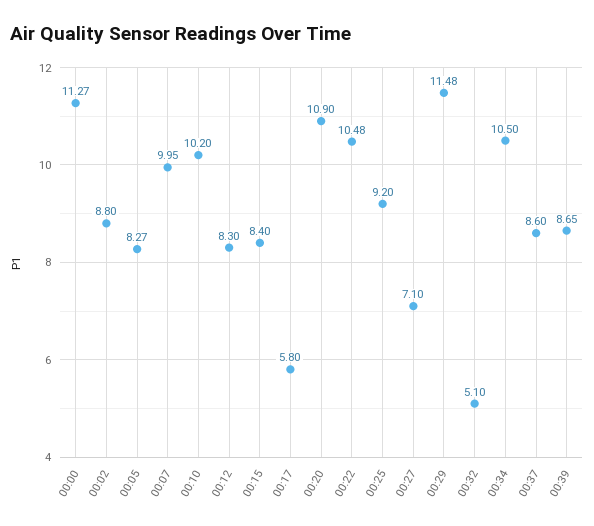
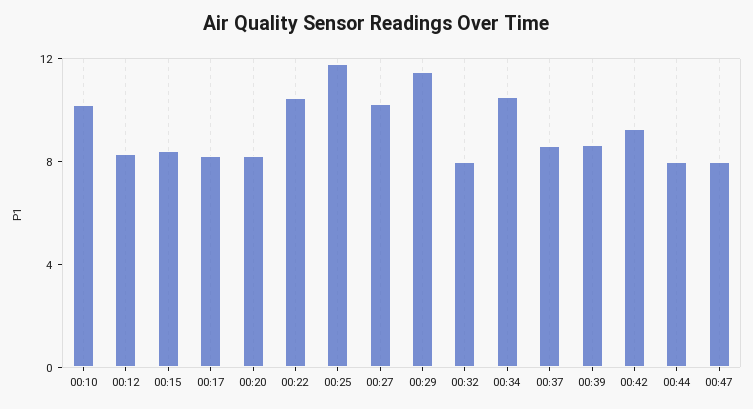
00:00: 11.27 -> none
00:02: 8.8 -> none
00:05: 8.27 -> none
00:07: 9.95 -> none
00:17: 5.8 -> 8
00:20: 10.9 -> 8
00:25: 9.2 -> 12
00:27: 7.1 -> 10
00:32: 5.1 -> 8
00:42: none -> 9
00:44: none -> 8
00:47: none -> 8

